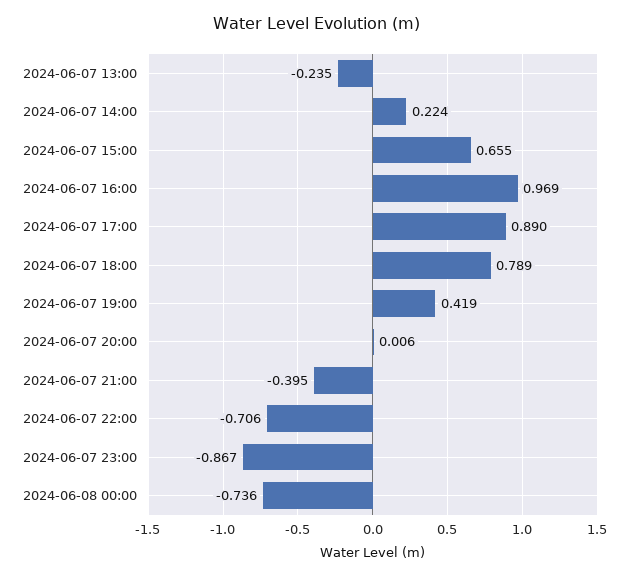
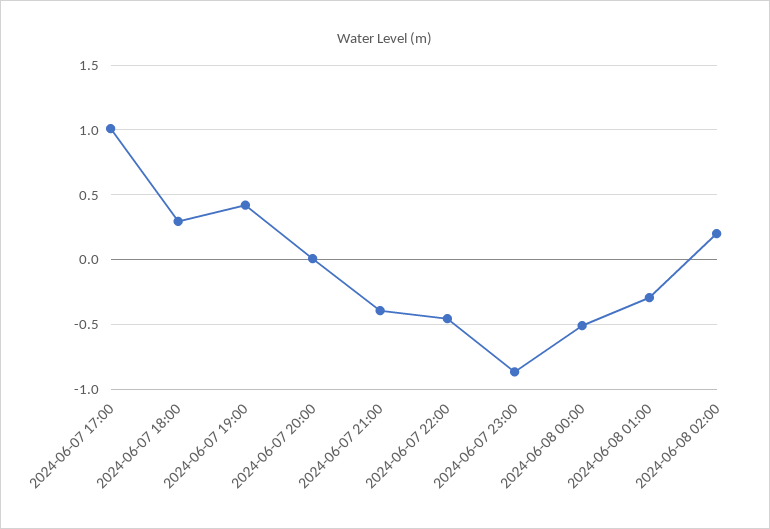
2024-06-07 13:00: -0.235 -> none
2024-06-07 14:00: 0.224 -> none
2024-06-07 15:00: 0.655 -> none
2024-06-07 16:00: 0.969 -> none
2024-06-07 17:00: 0.89 -> 1
2024-06-07 18:00: 0.789 -> 0.3
2024-06-07 22:00: -0.706 -> -0.45
2024-06-08 00:00: -0.736 -> -0.5
2024-06-08 01:00: none -> -0.3
2024-06-08 02:00: none -> 0.2

